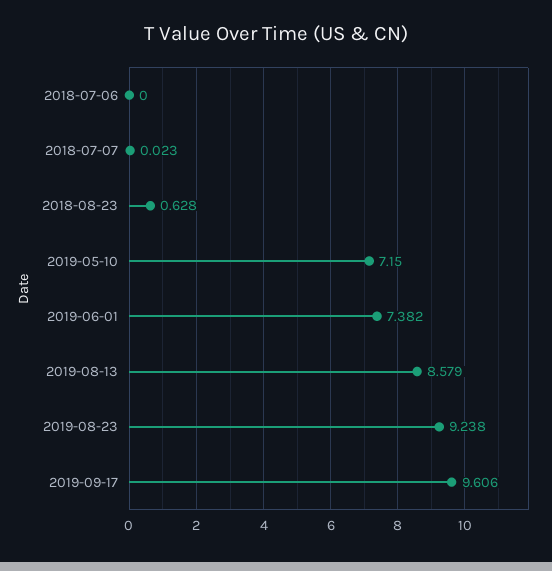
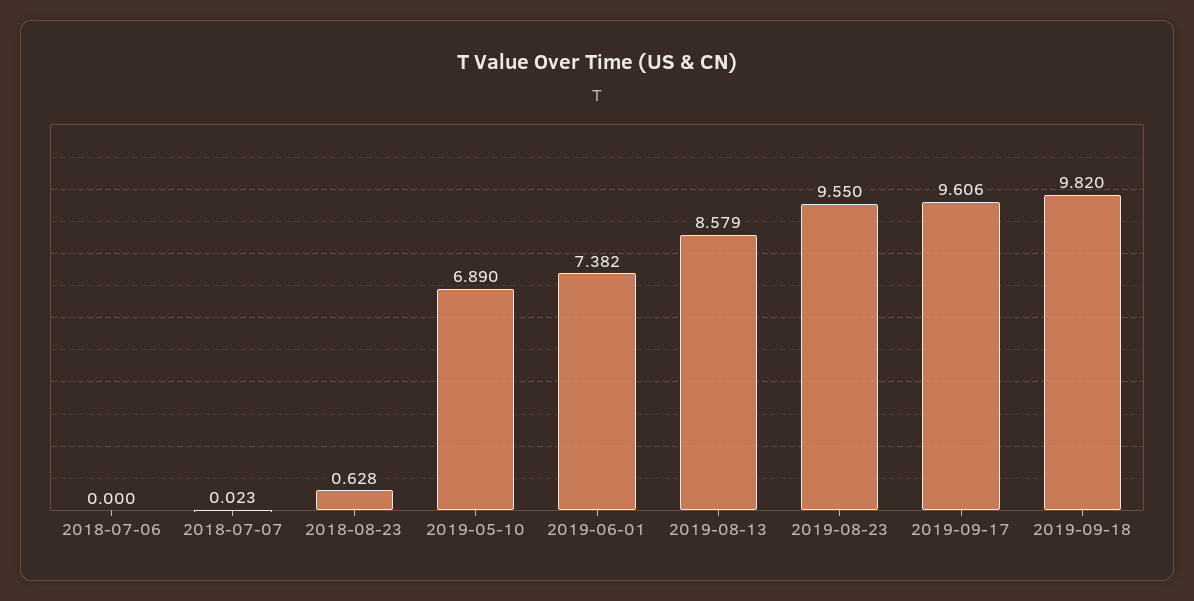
2019-05-10: 7.15 -> 6.89
2019-08-23: 9.238 -> 9.55
2019-09-18: none -> 9.82

